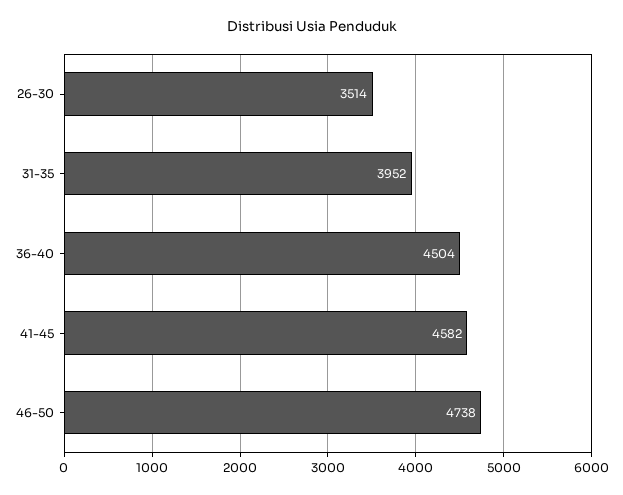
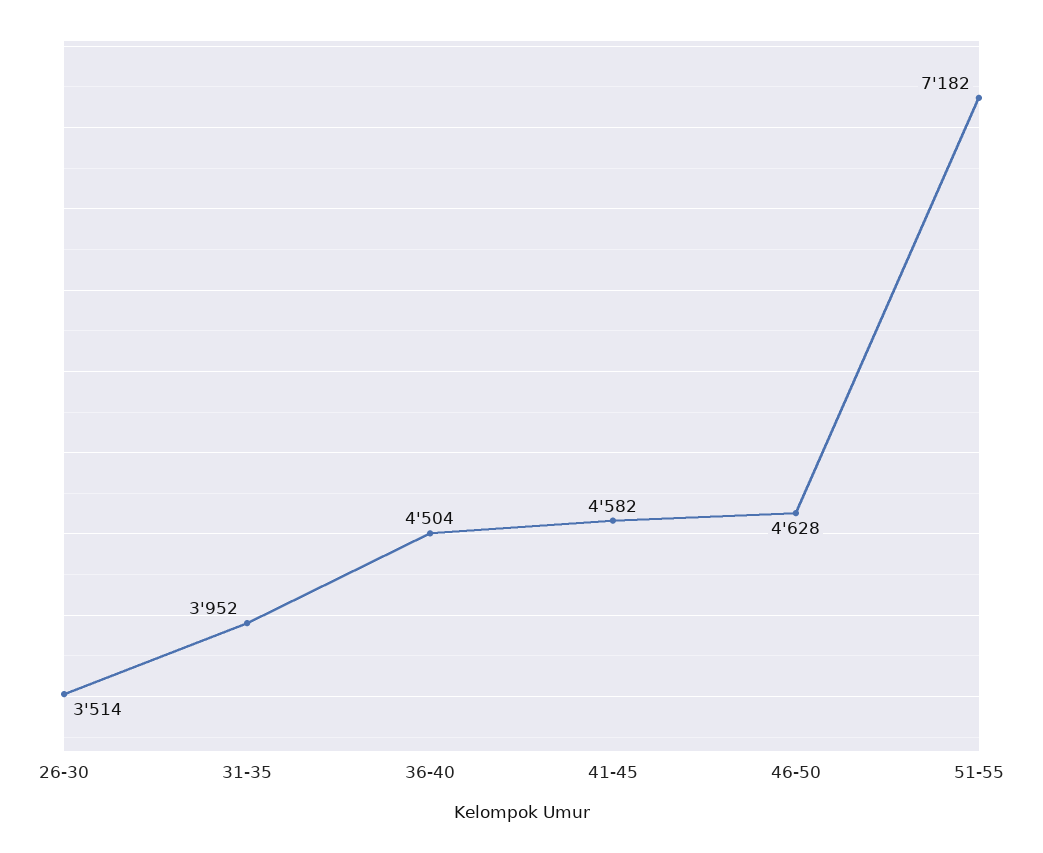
46-50: 4738 -> 4628
51-55: none -> 7182

